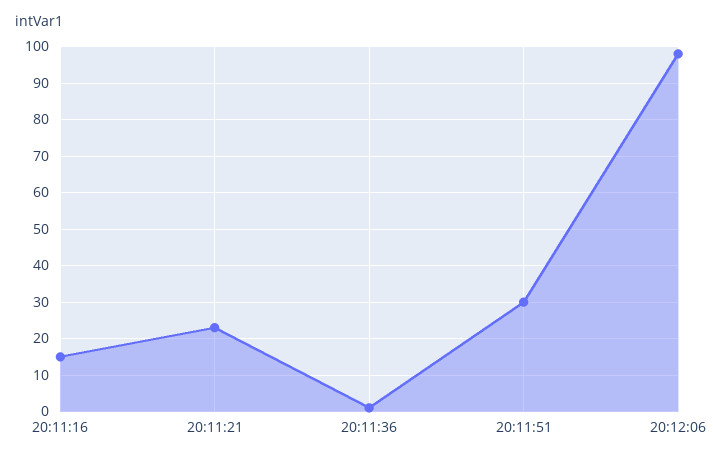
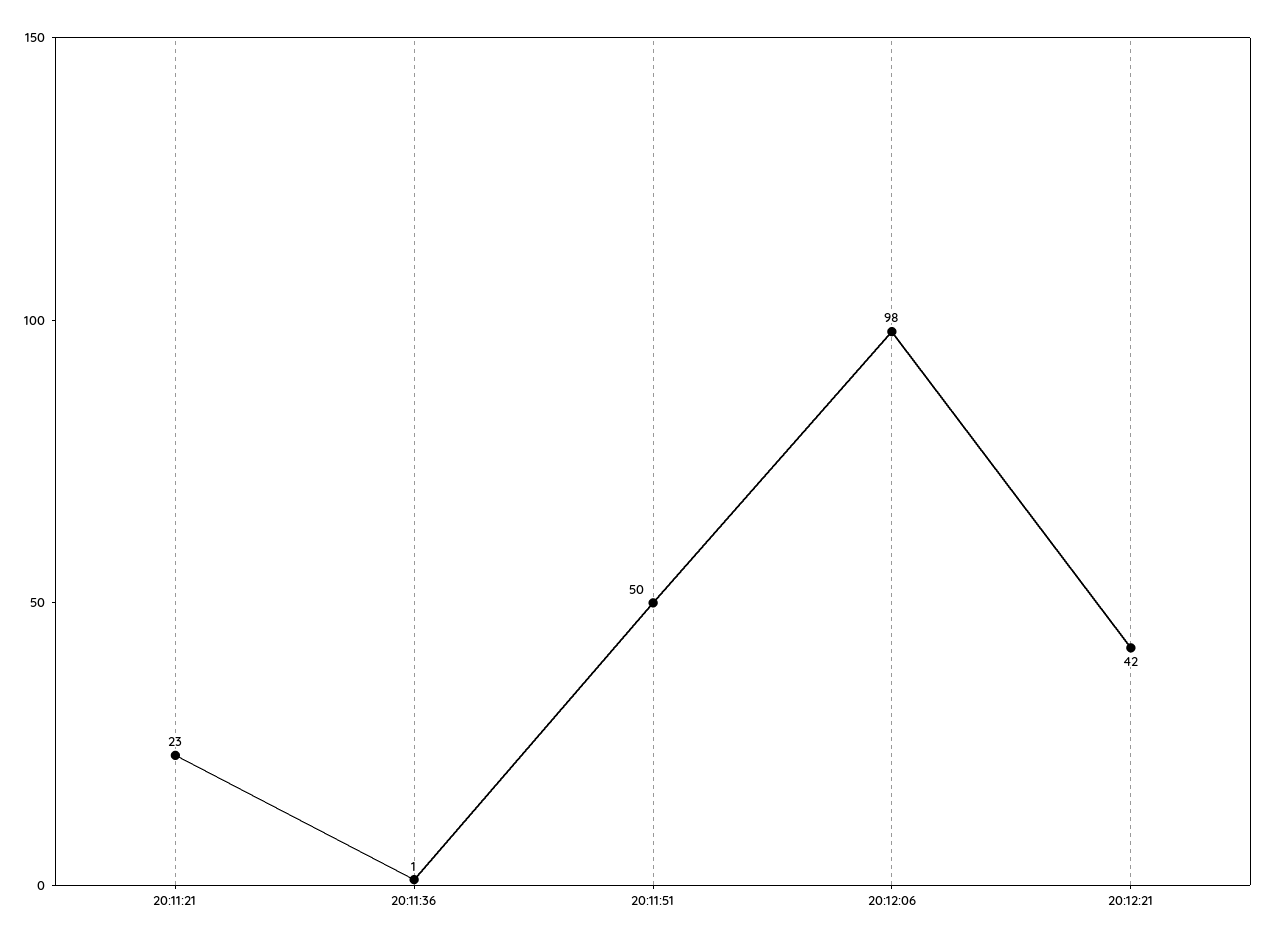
20:11:16: 15 -> none
20:11:51: 30 -> 50
20:12:21: none -> 42

